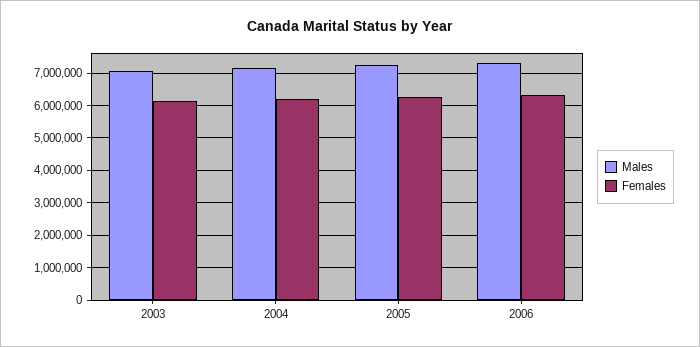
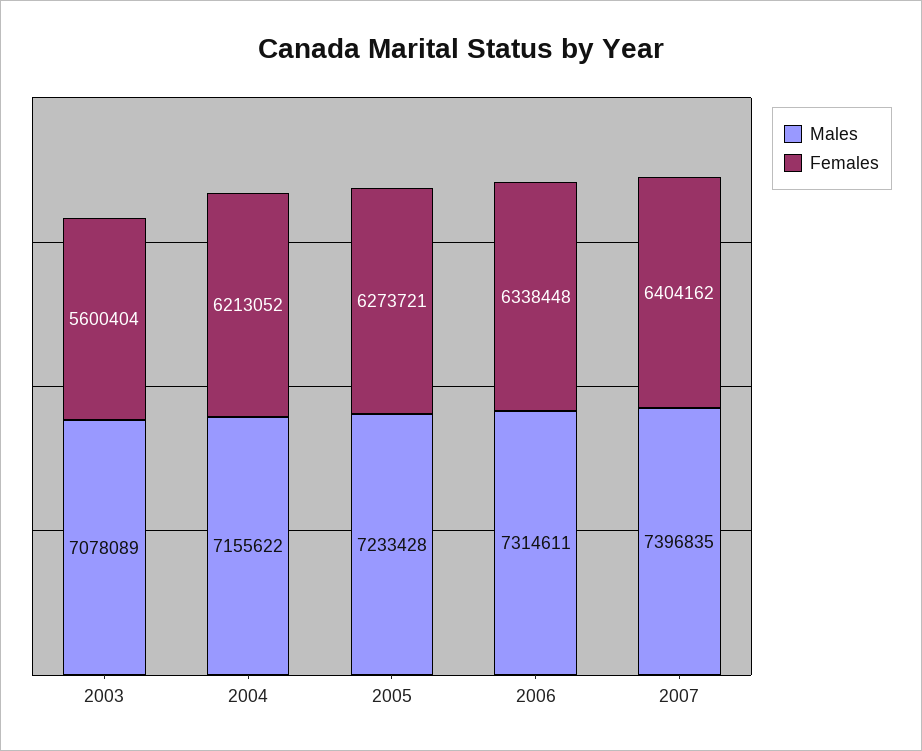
Females, 2003: 6200000 -> 5600404
Males, 2007: none -> 7396835
Females, 2007: none -> 6404162

